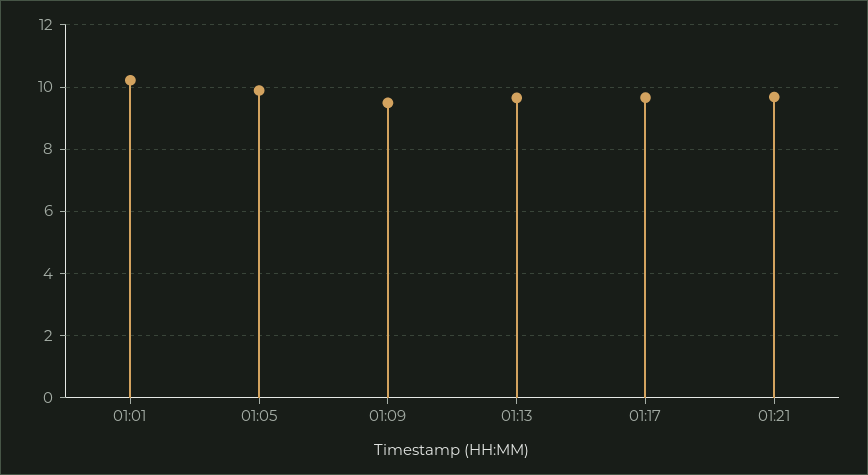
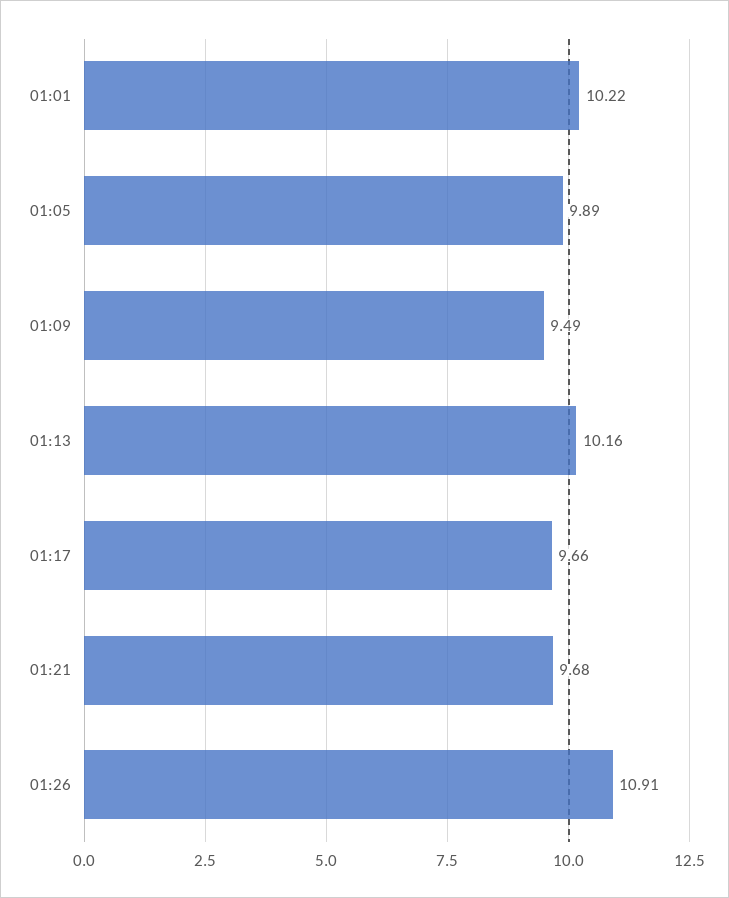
01:13: 9.6 -> 10.16
01:26: none -> 10.91

